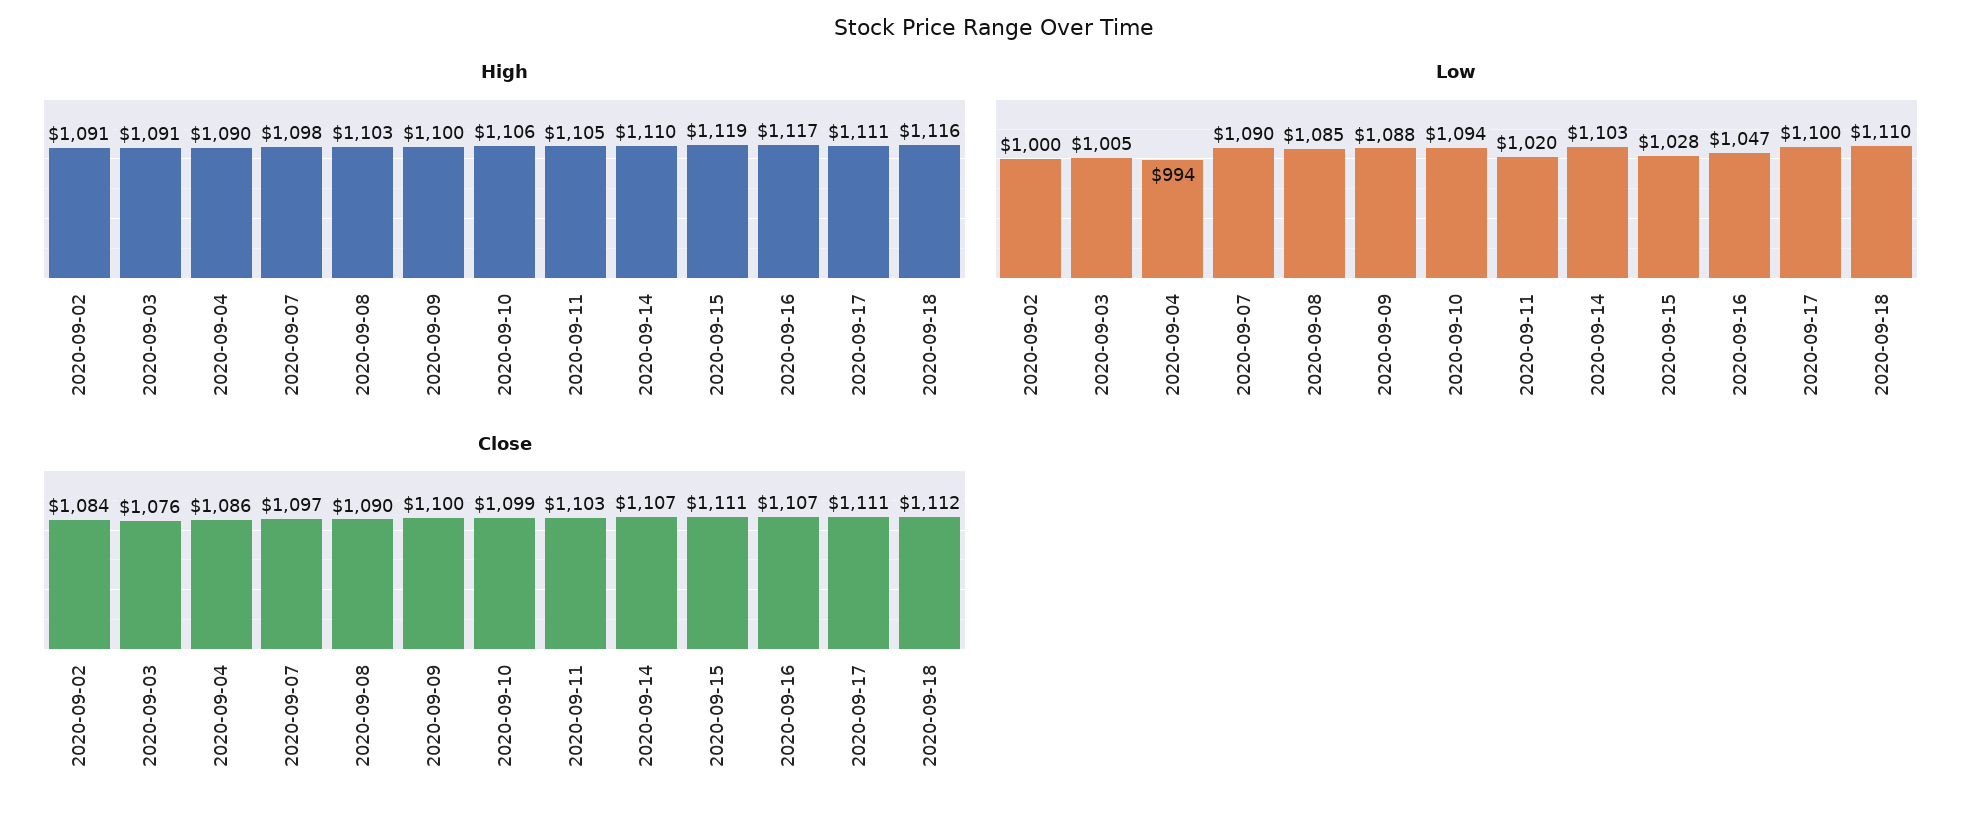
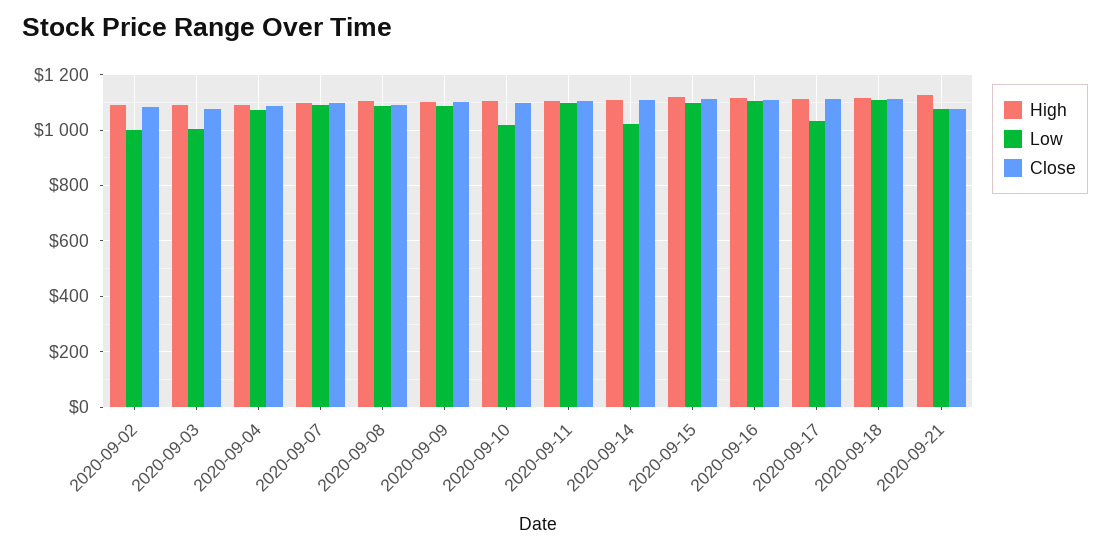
Low, 2020-09-04: 994 -> 1075
Low, 2020-09-10: 1094 -> 1025
Low, 2020-09-11: 1020 -> 1100
Low, 2020-09-14: 1103 -> 1025
Low, 2020-09-15: 1028 -> 1100
Low, 2020-09-16: 1047 -> 1100
Low, 2020-09-17: 1100 -> 1025
High, 2020-09-21: none -> 1125
Low, 2020-09-21: none -> 1075
Close, 2020-09-21: none -> 1075

